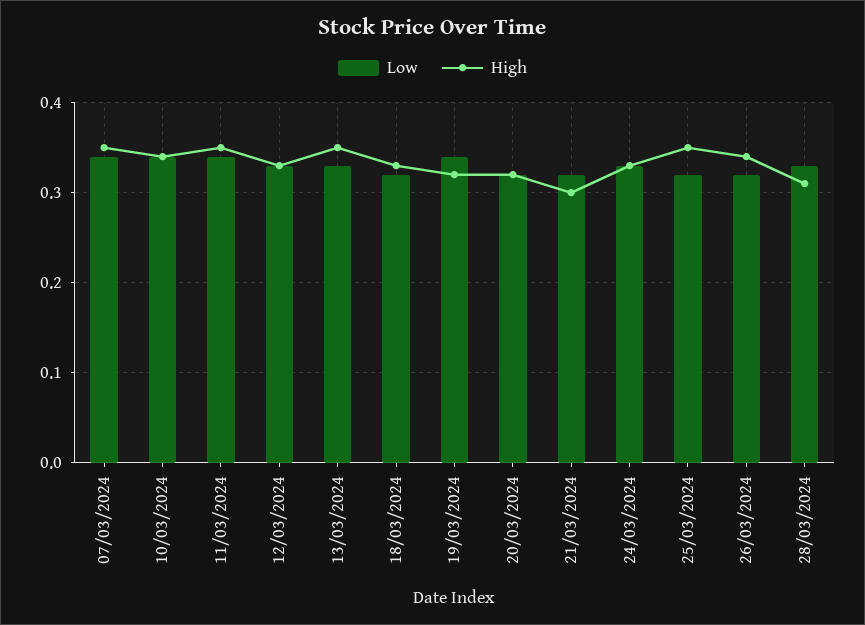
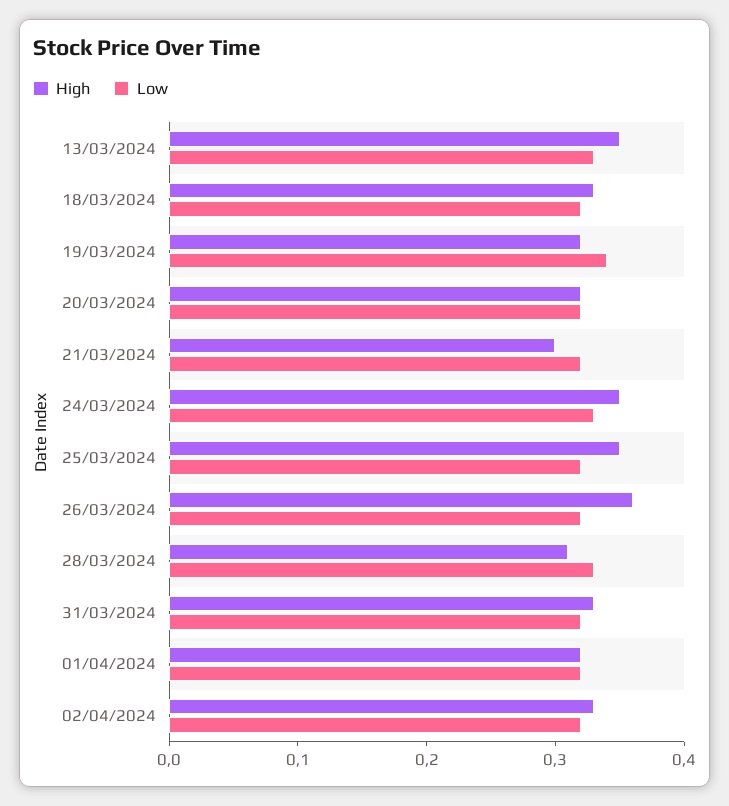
Low, 07/03/2024: 0.34 -> none
High, 07/03/2024: 0.35 -> none
Low, 10/03/2024: 0.34 -> none
High, 10/03/2024: 0.34 -> none
Low, 11/03/2024: 0.34 -> none
High, 11/03/2024: 0.35 -> none
Low, 12/03/2024: 0.33 -> none
High, 12/03/2024: 0.33 -> none
High, 24/03/2024: 0.33 -> 0.35
High, 26/03/2024: 0.34 -> 0.36
High, 31/03/2024: none -> 0.33
Low, 31/03/2024: none -> 0.32
High, 01/04/2024: none -> 0.32
Low, 01/04/2024: none -> 0.32
High, 02/04/2024: none -> 0.33
Low, 02/04/2024: none -> 0.32

